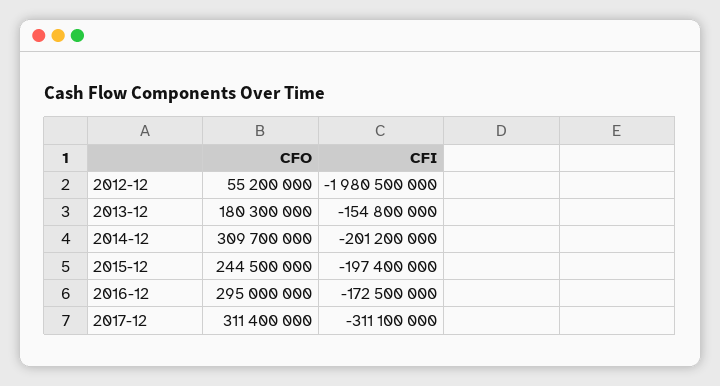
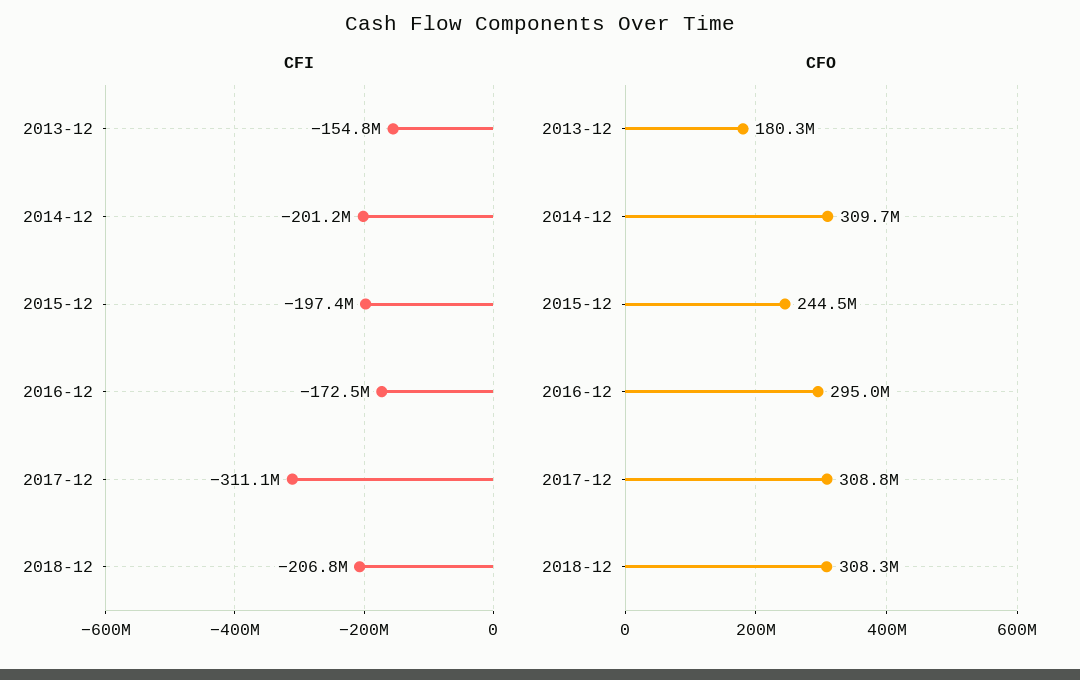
CFO, 2012-12: 55200000 -> none
CFI, 2012-12: -1980500000 -> none
CFO, 2017-12: 311400000 -> 308800000
CFI, 2018-12: none -> -206800000
CFO, 2018-12: none -> 308300000

